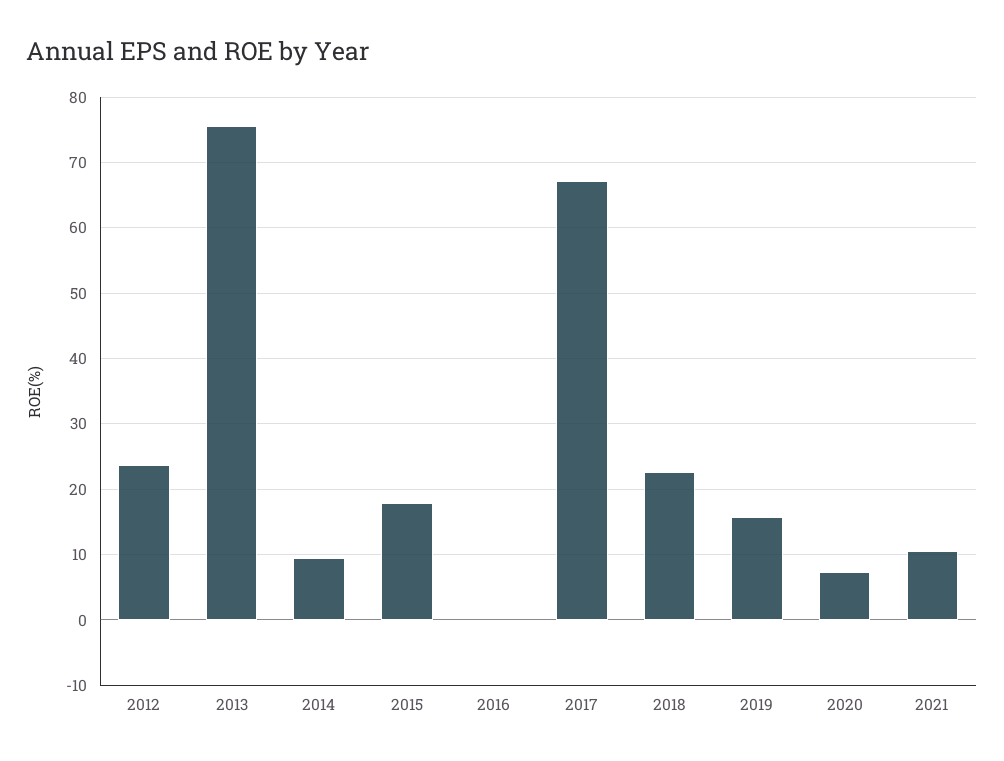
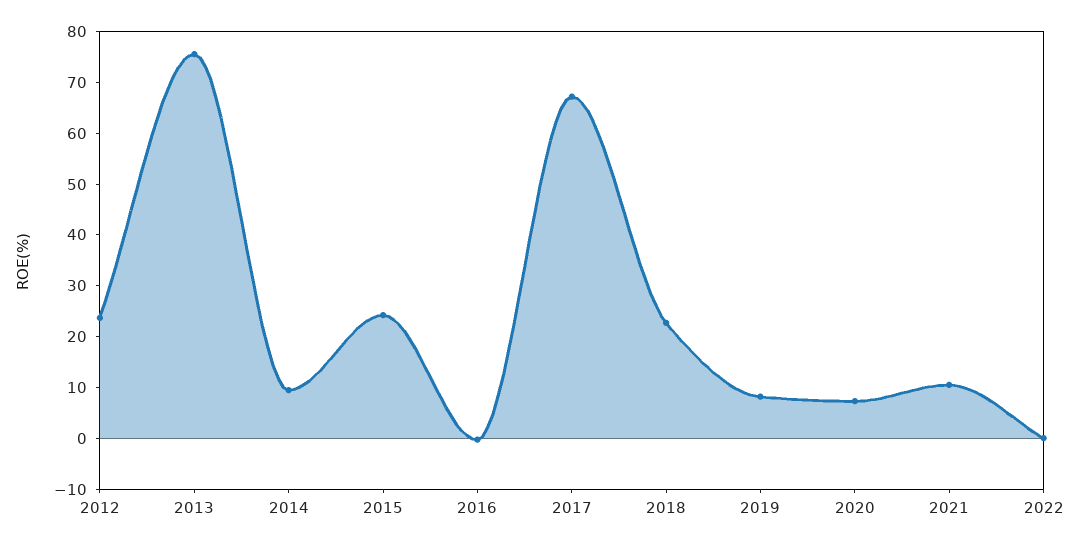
2015: 18 -> 24
2019: 16 -> 8
2022: none -> 0

